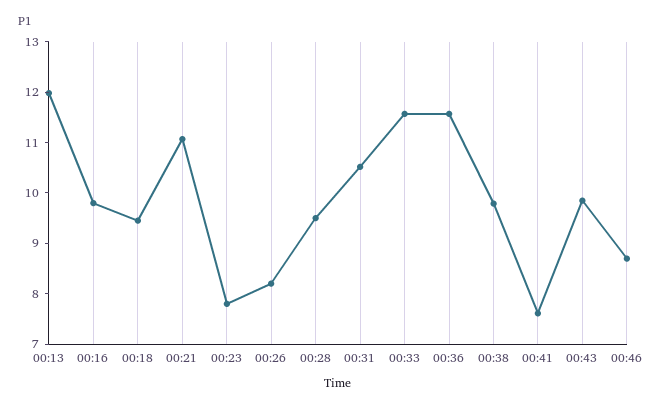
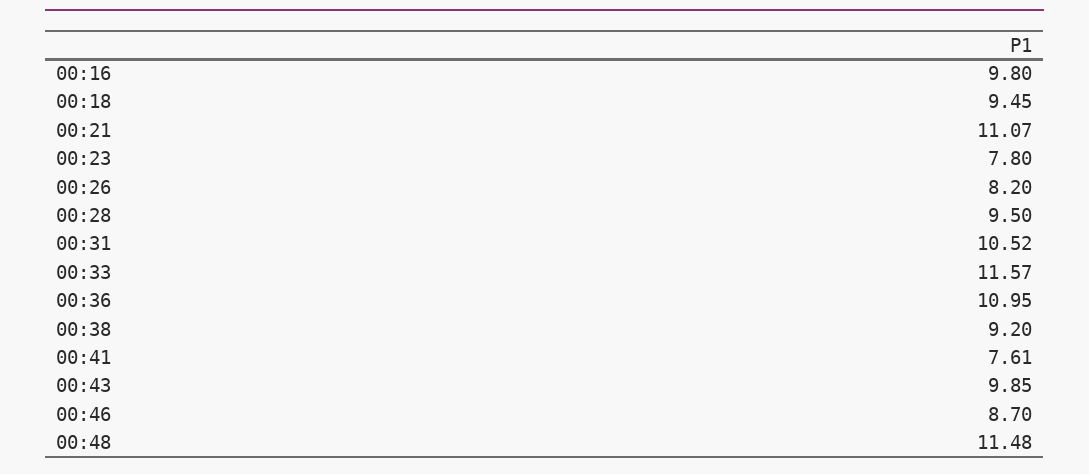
00:13: 12 -> none
00:36: 11.6 -> 10.95
00:38: 9.8 -> 9.2
00:48: none -> 11.48

